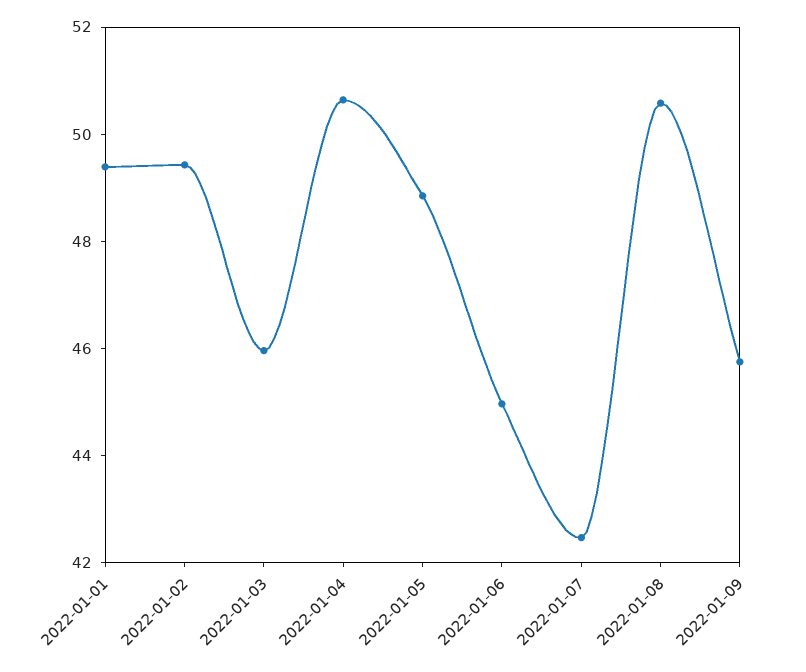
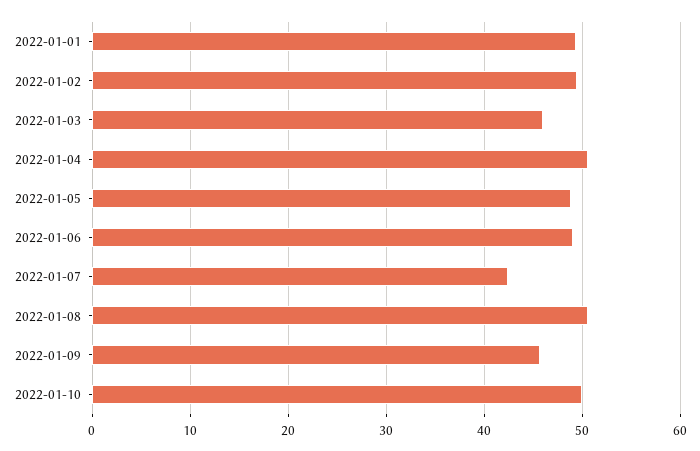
2022-01-06: 45 -> 49
2022-01-10: none -> 50

